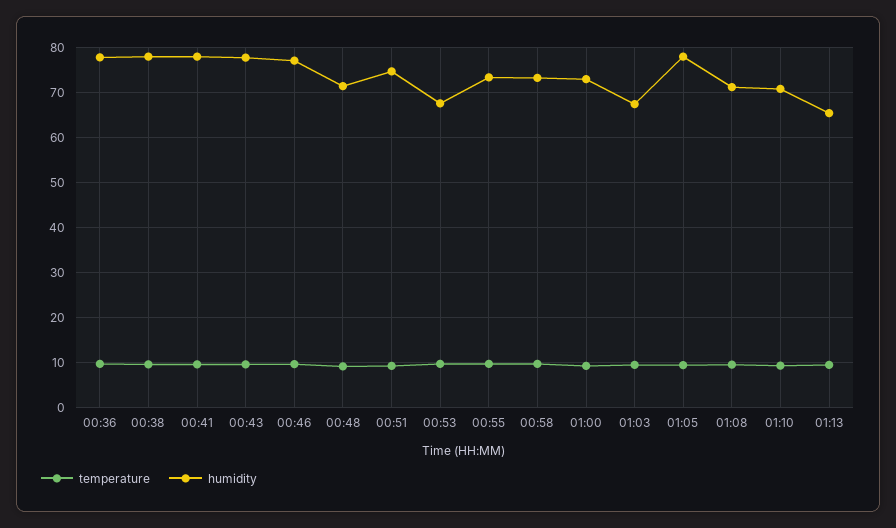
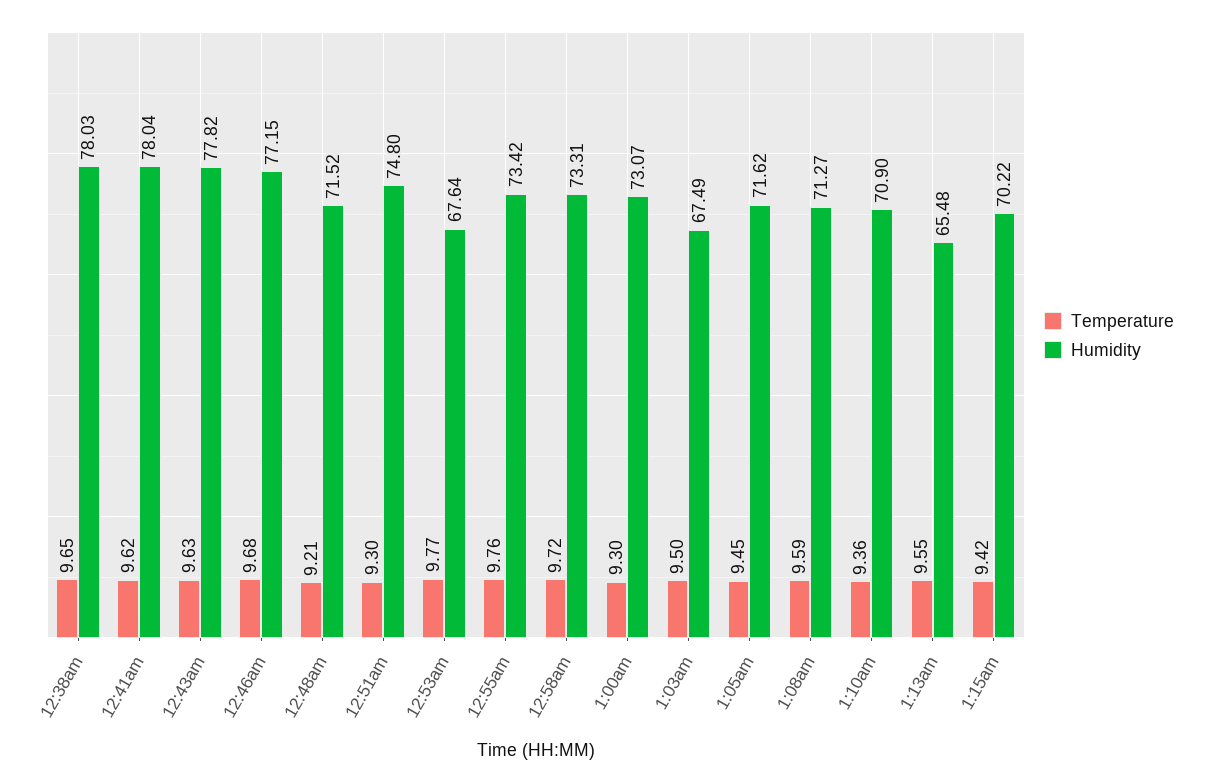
temperature, 00:36: 10 -> none
humidity, 00:36: 78 -> none
humidity, 01:05: 78 -> 71.62
temperature, 1:15am: none -> 9.42
humidity, 1:15am: none -> 70.22

